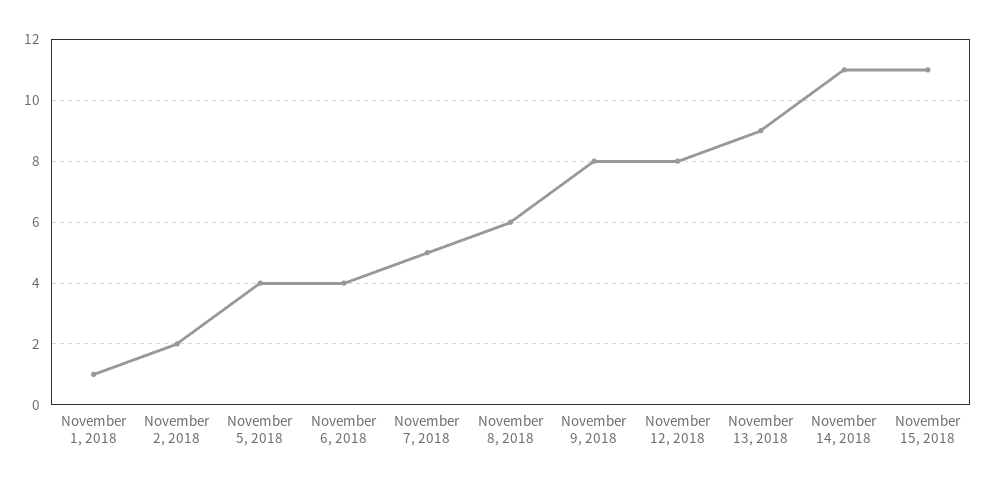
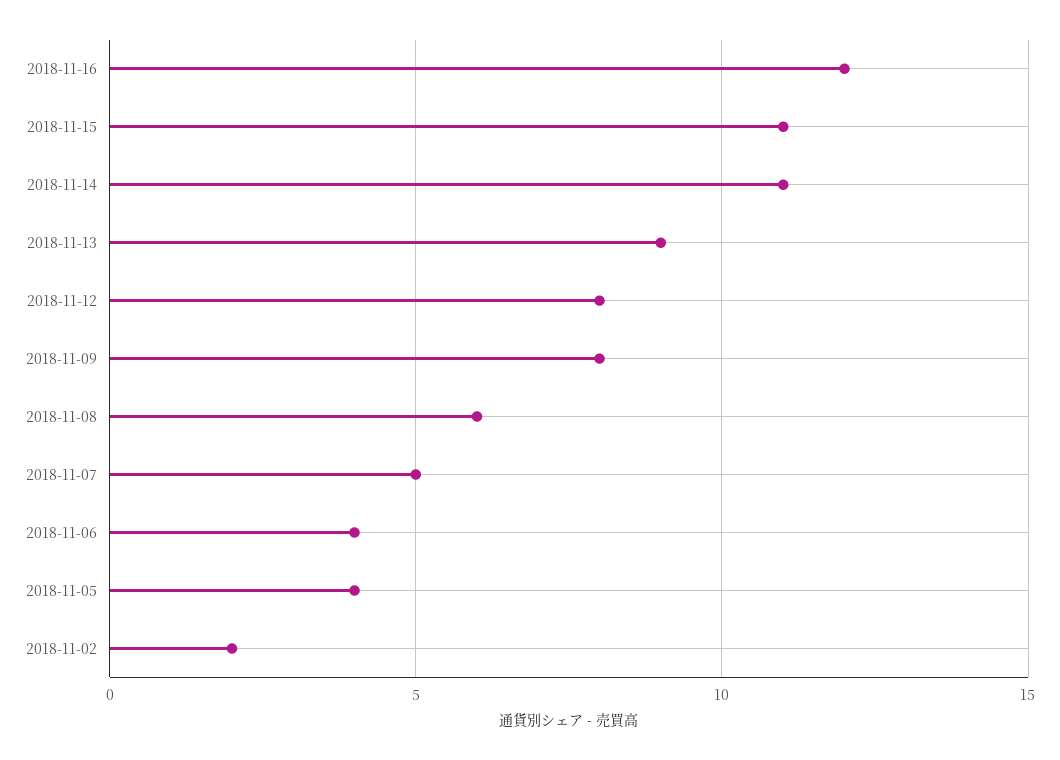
November 1, 2018: 1 -> none
2018-11-16: none -> 12

